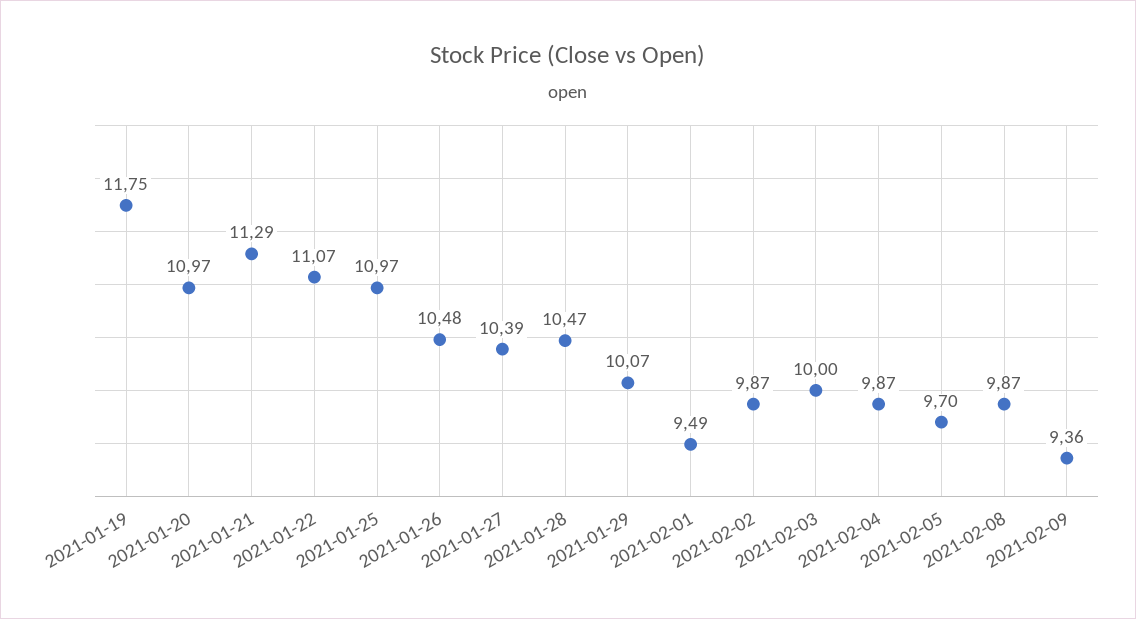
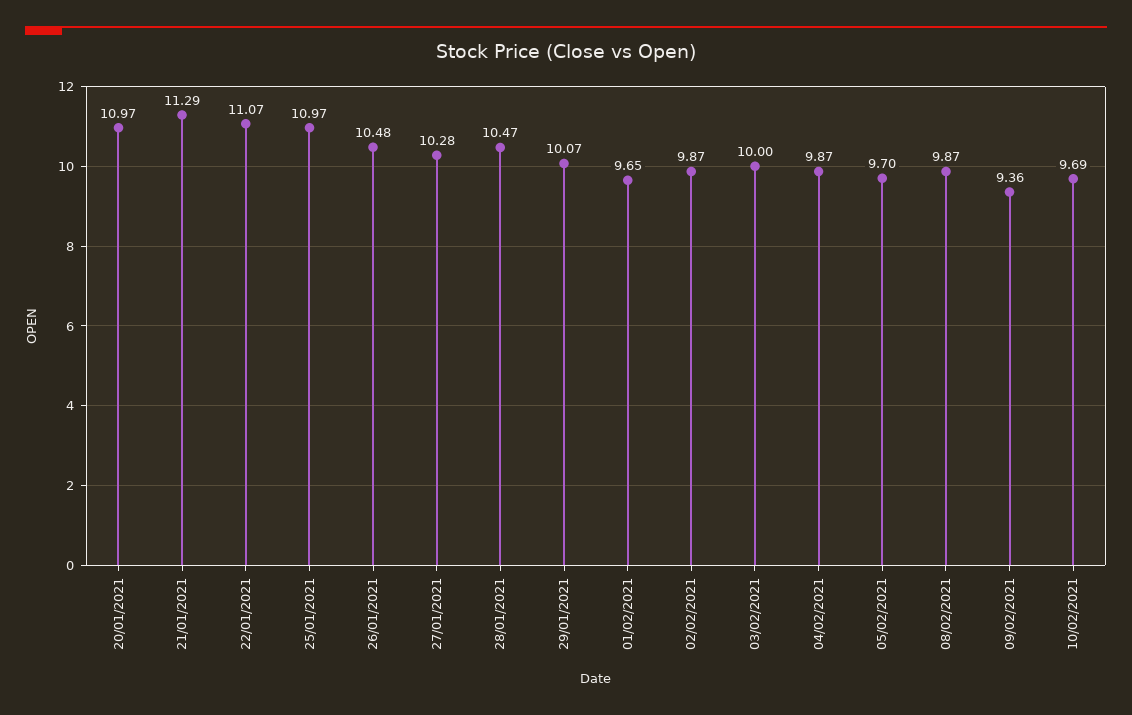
2021-01-19: 11.75 -> none
2021-01-27: 10.39 -> 10.28
2021-02-01: 9.49 -> 9.65
10/02/2021: none -> 9.69

